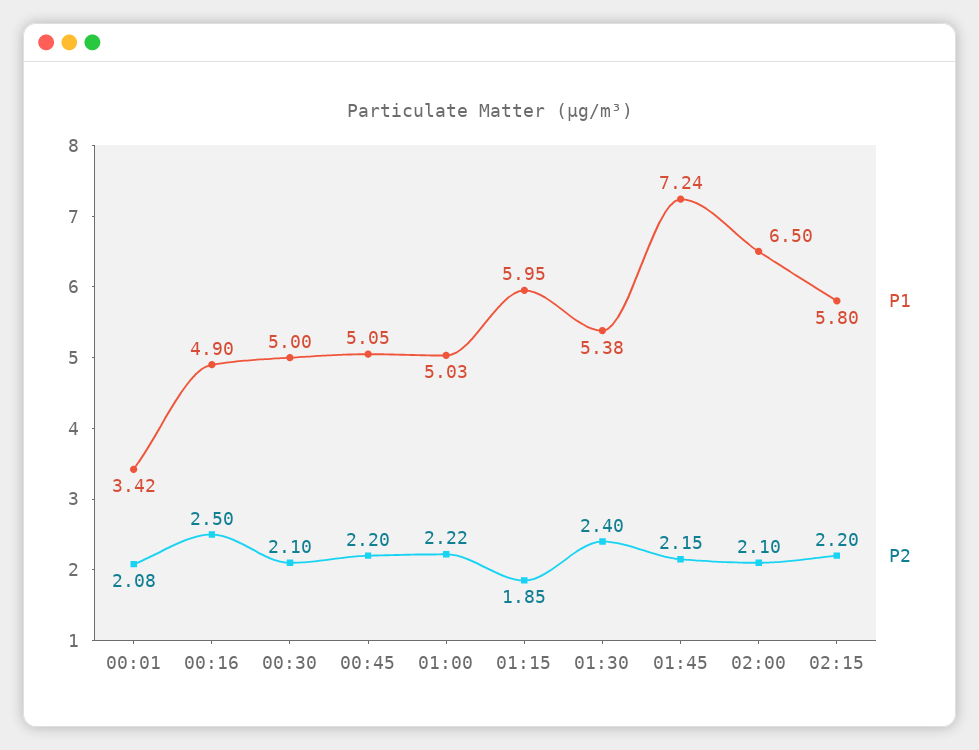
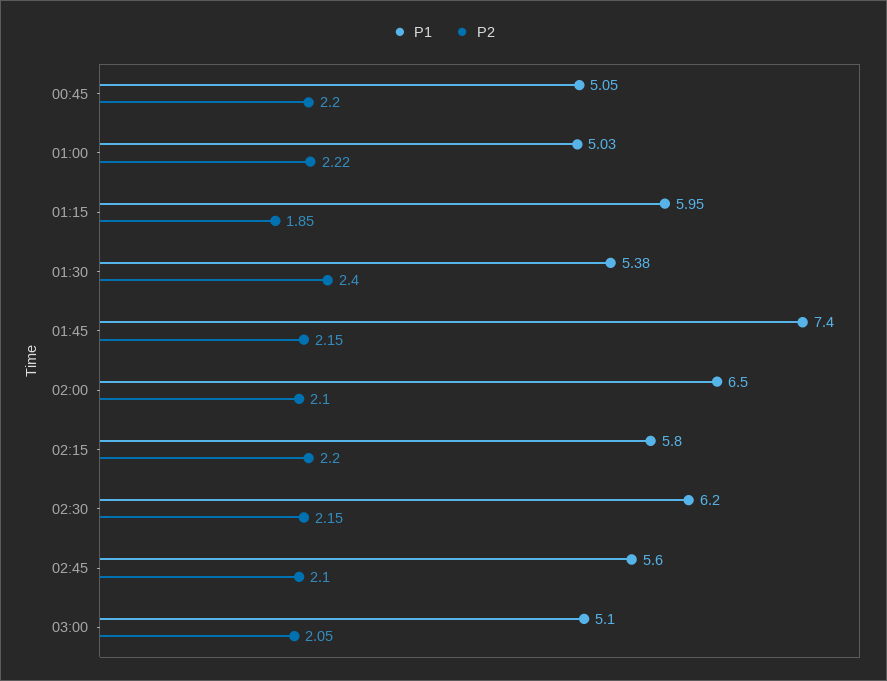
P1, 00:01: 3.42 -> none
P2, 00:01: 2.08 -> none
P1, 00:16: 4.9 -> none
P2, 00:16: 2.5 -> none
P1, 00:30: 5 -> none
P2, 00:30: 2.1 -> none
P1, 01:45: 7.24 -> 7.4
P1, 02:30: none -> 6.2
P2, 02:30: none -> 2.15
P1, 02:45: none -> 5.6
P2, 02:45: none -> 2.1
P1, 03:00: none -> 5.1
P2, 03:00: none -> 2.05

